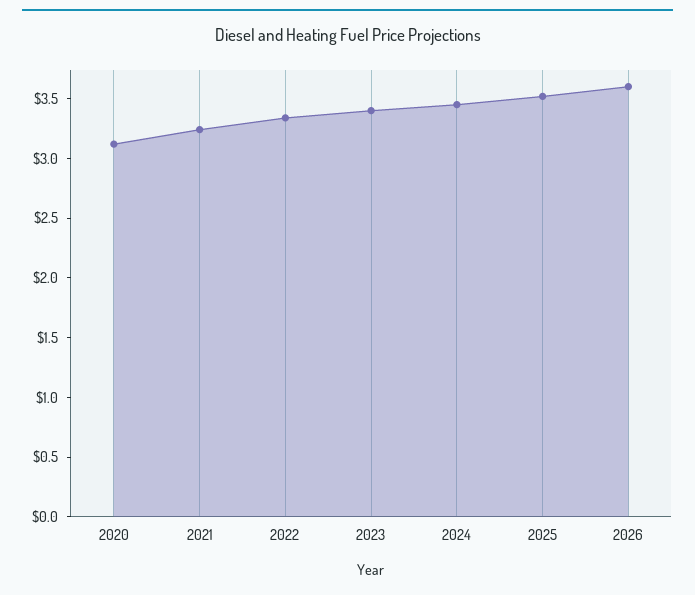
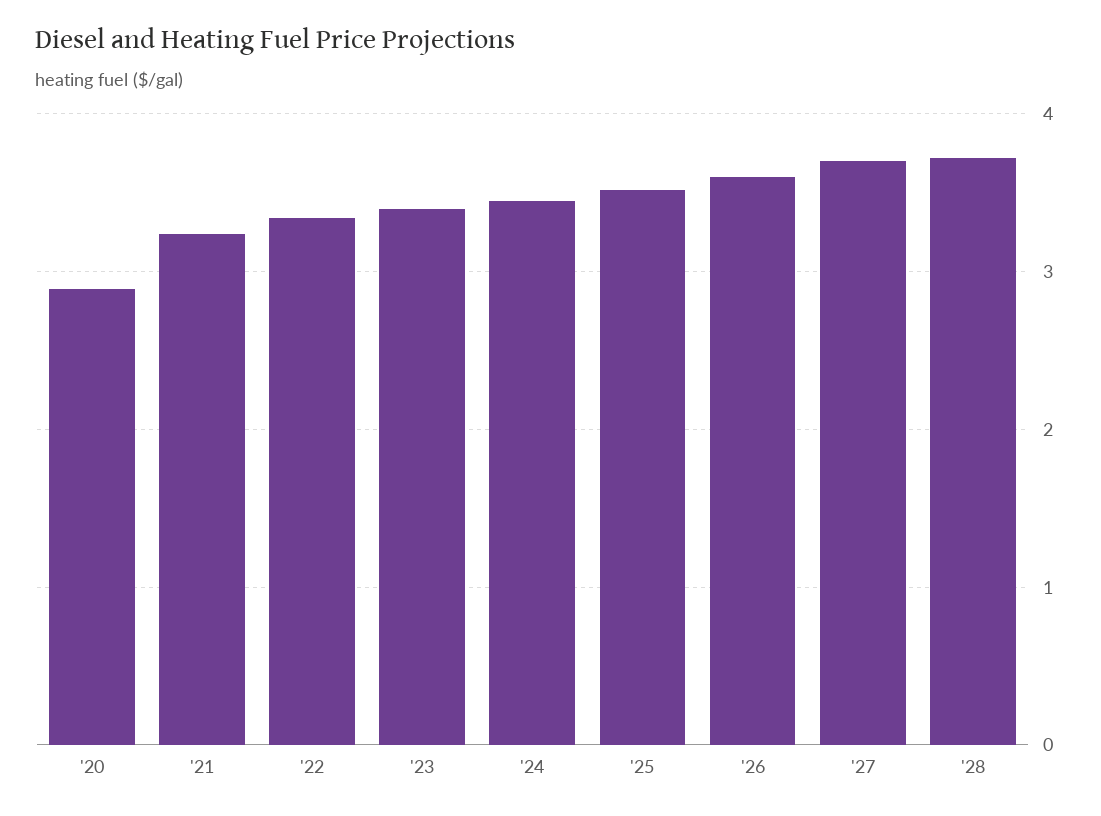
2020: 3.1 -> 2.9
'27: none -> 3.7
'28: none -> 3.7

